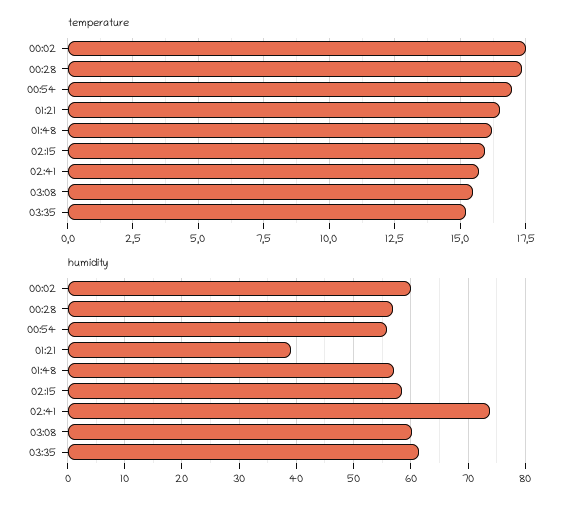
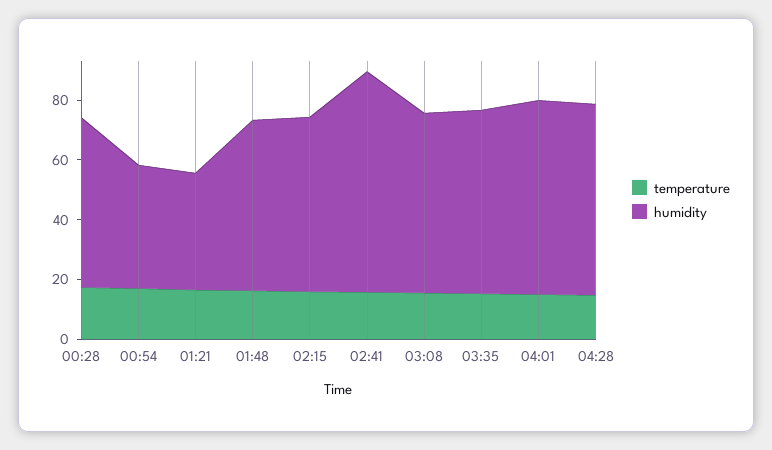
temperature, 00:02: 17.5 -> none
humidity, 00:02: 60 -> none
humidity, 00:54: 56 -> 40
temperature, 04:01: none -> 15
humidity, 04:01: none -> 65
temperature, 04:28: none -> 15
humidity, 04:28: none -> 65

